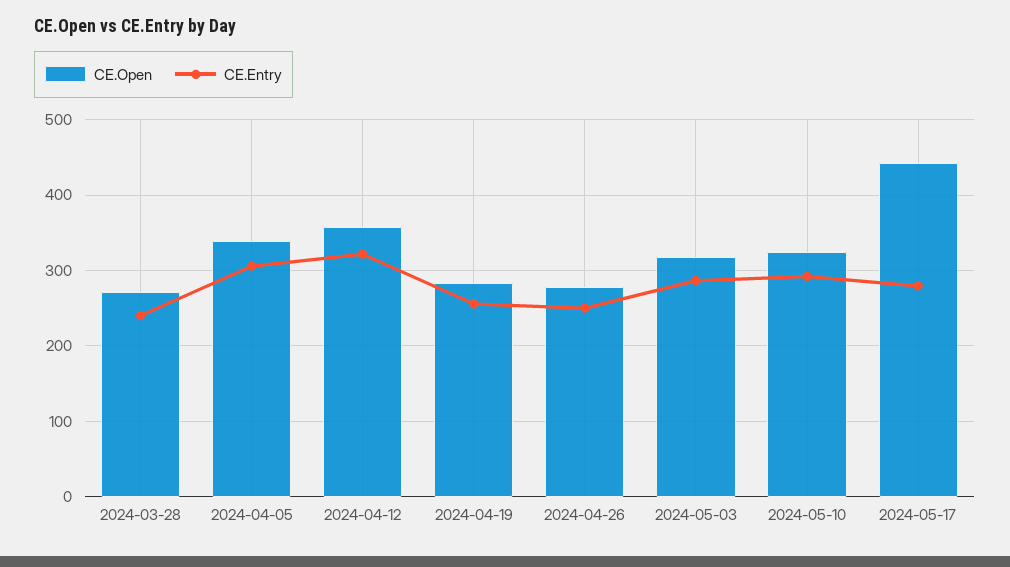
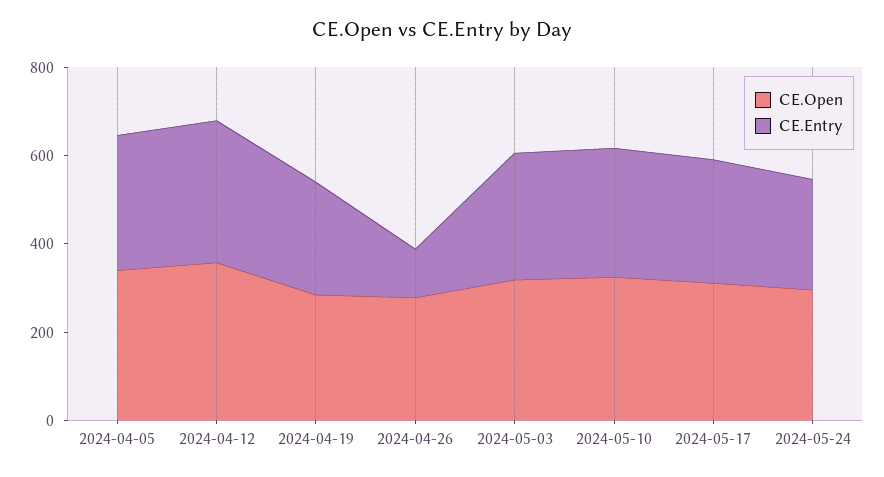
CE.Open, 2024-03-28: 270 -> none
CE.Entry, 2024-03-28: 240 -> none
CE.Entry, 2024-04-26: 250 -> 100
CE.Open, 2024-05-17: 440 -> 300
CE.Open, 2024-05-24: none -> 300
CE.Entry, 2024-05-24: none -> 250

